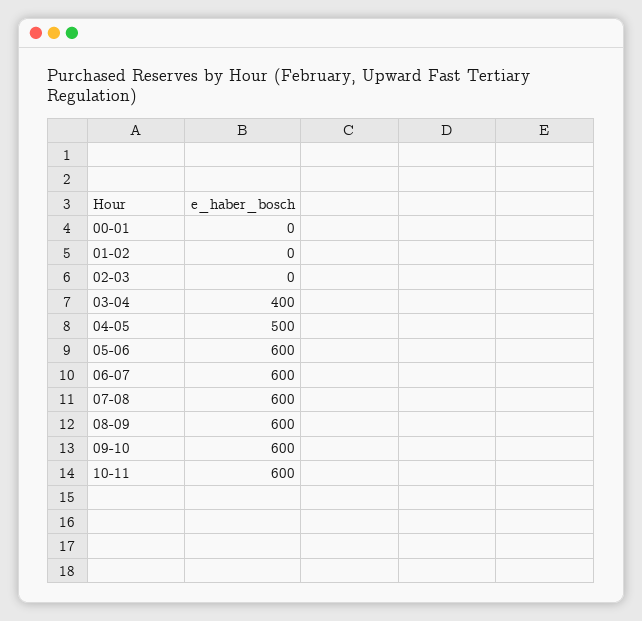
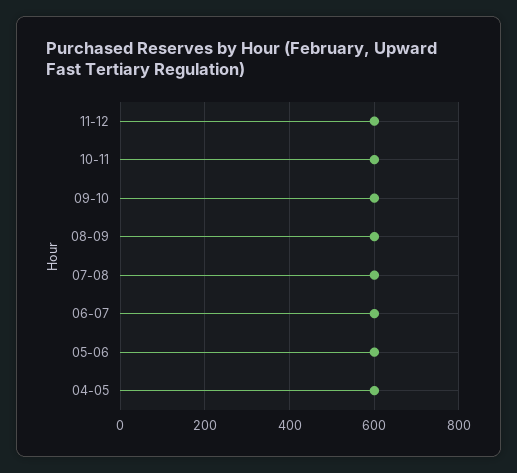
00-01: 0 -> none
01-02: 0 -> none
02-03: 0 -> none
03-04: 400 -> none
04-05: 500 -> 600
11-12: none -> 600

